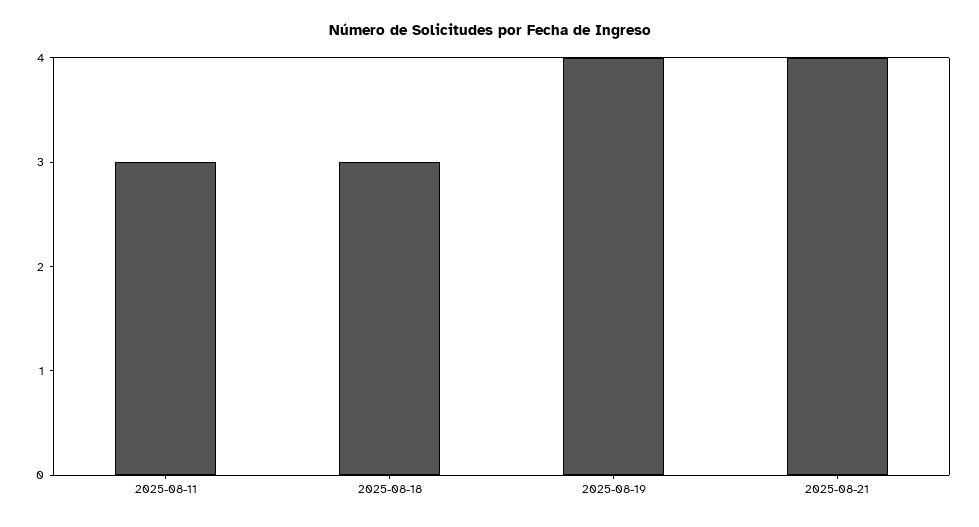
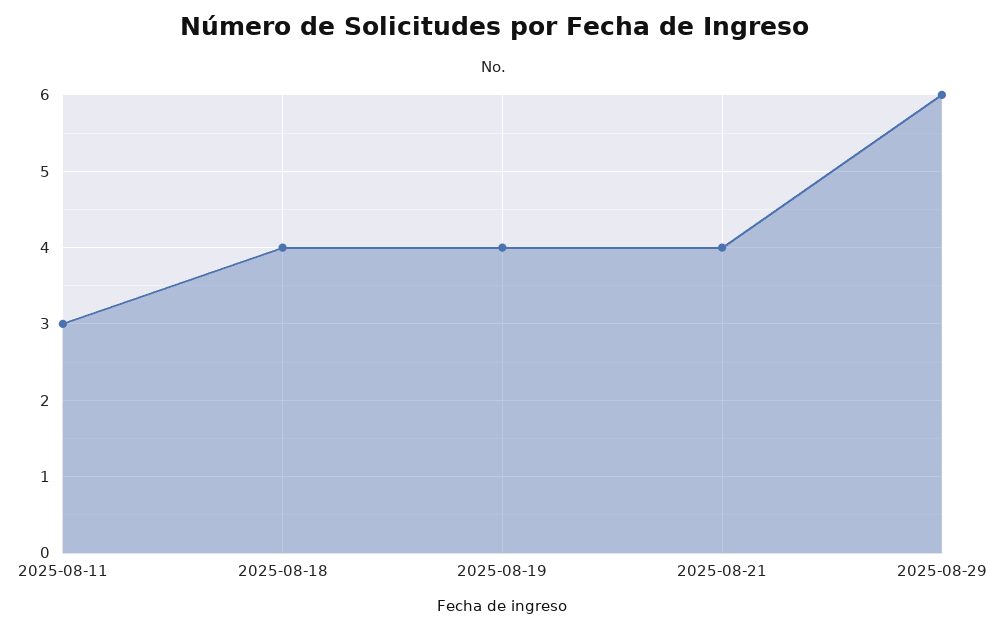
2025-08-18: 3 -> 4
2025-08-29: none -> 6

